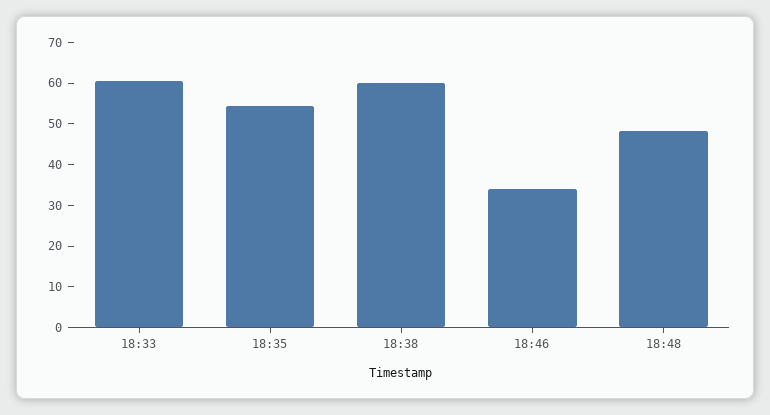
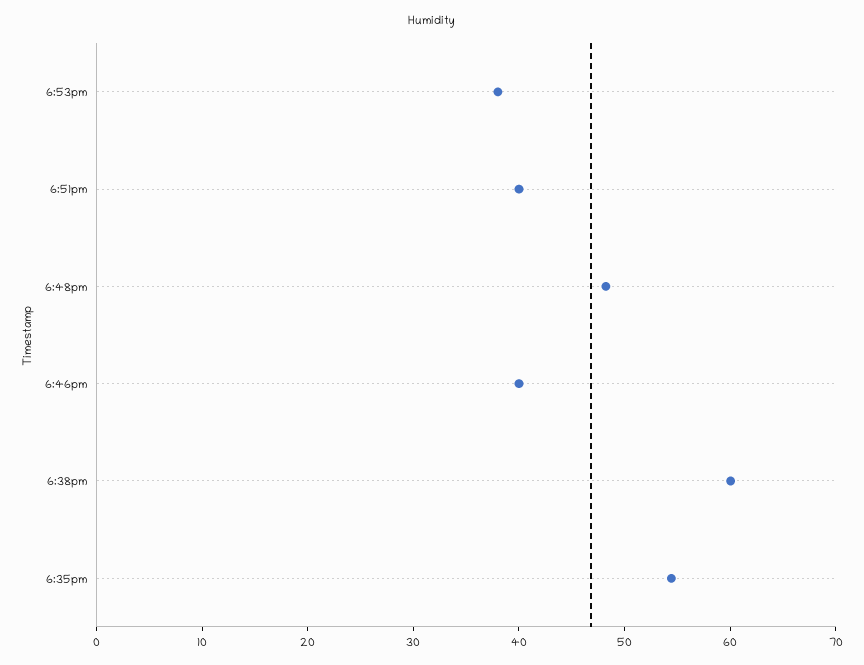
18:33: 60 -> none
18:46: 34 -> 40
6:53pm: none -> 38
6:51pm: none -> 40

